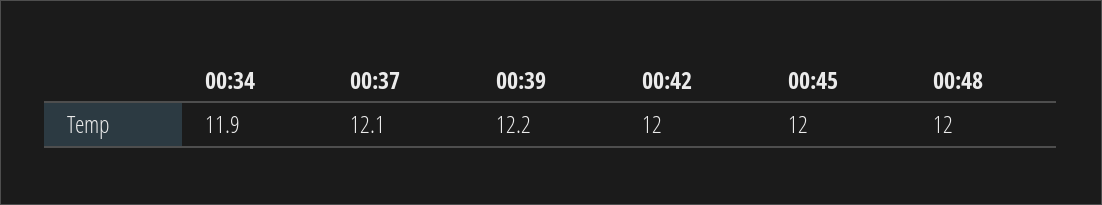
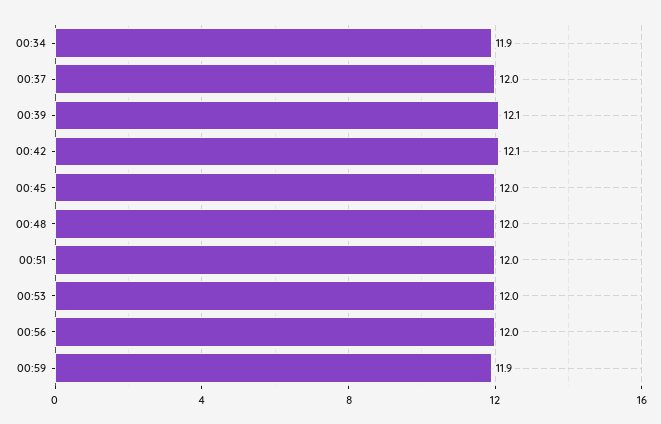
00:37: 12.1 -> 12
00:39: 12.2 -> 12.1
00:42: 12 -> 12.1
00:51: none -> 12
00:53: none -> 12
00:56: none -> 12
00:59: none -> 11.9

